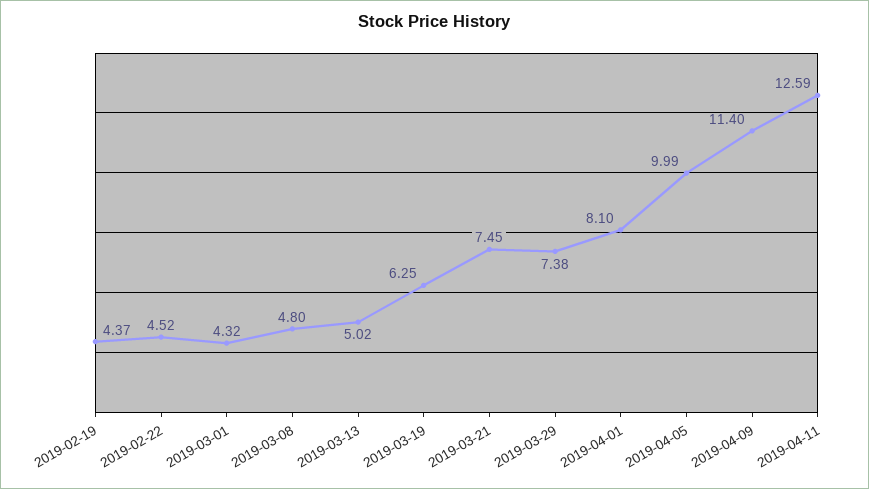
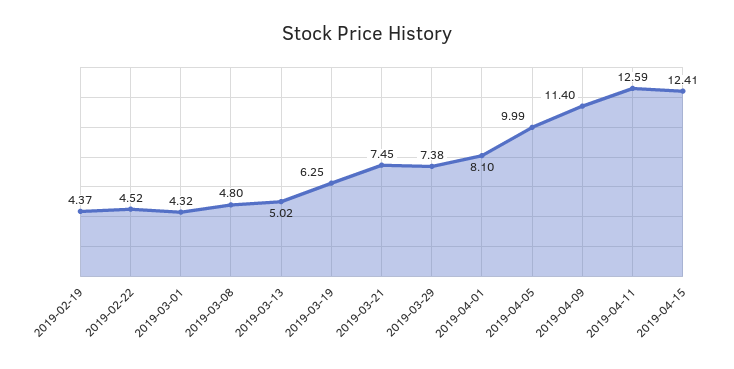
2019-04-15: none -> 12.41

